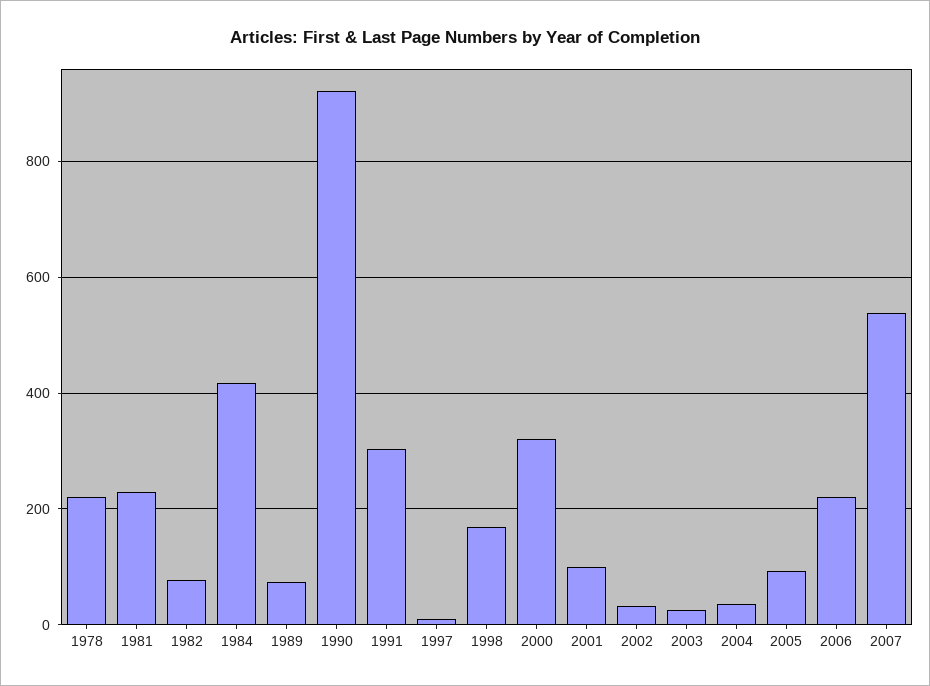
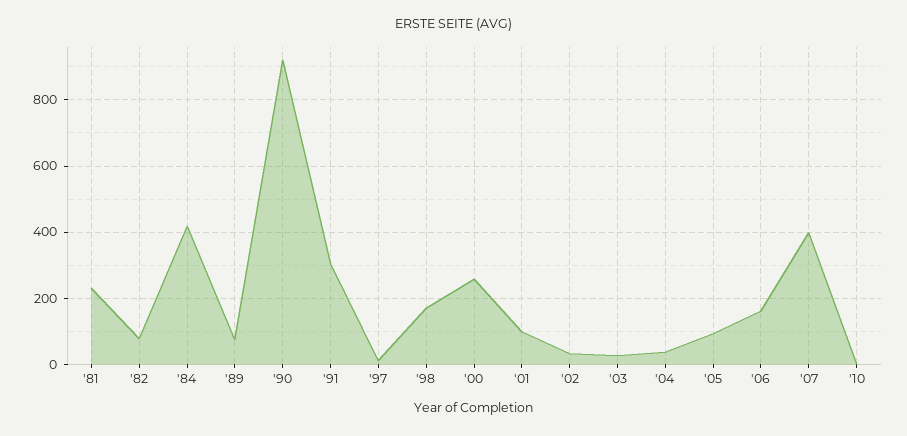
1978: 220 -> none
2000: 320 -> 260
2006: 220 -> 160
2007: 540 -> 400
'10: none -> 0

